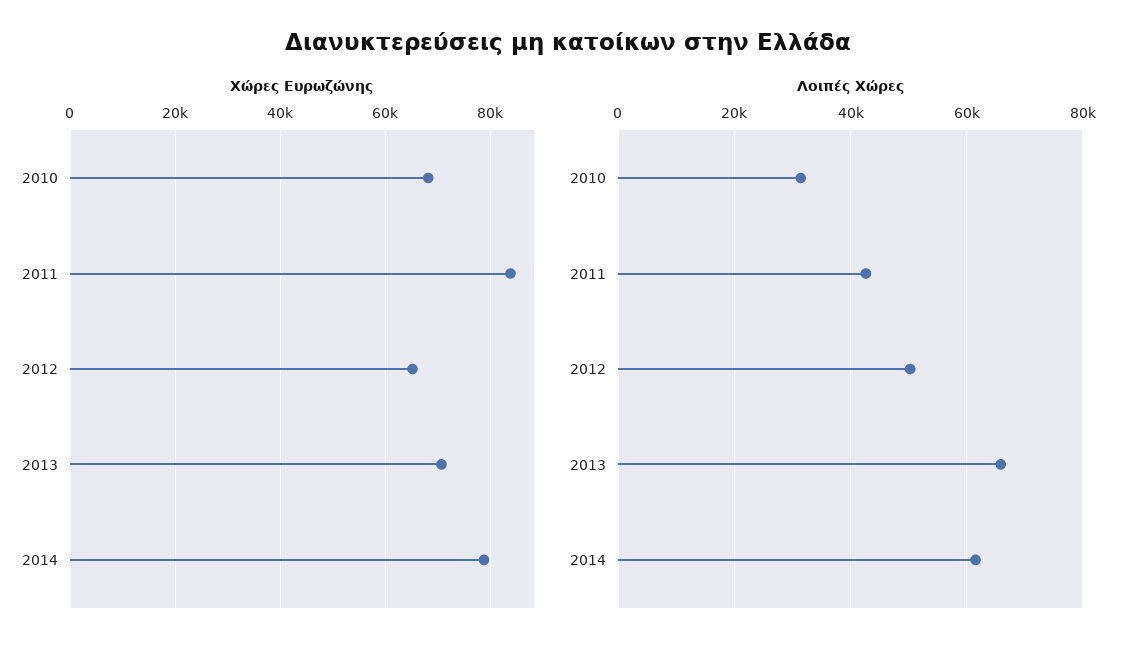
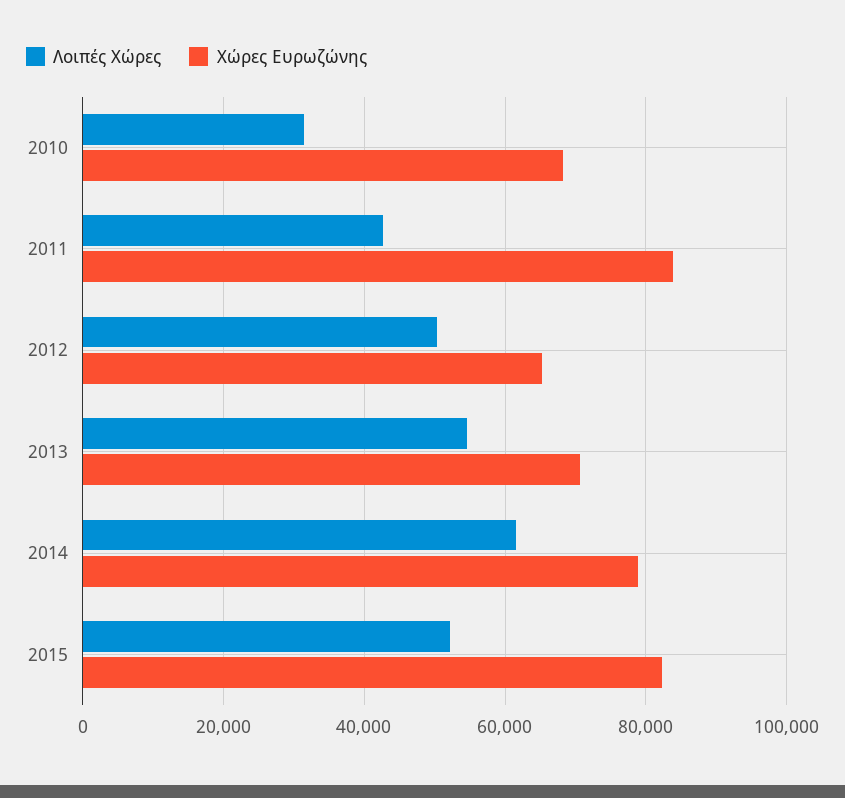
Λοιπές Χώρες, 2013: 66000 -> 54000
Λοιπές Χώρες, 2015: none -> 52000
Χώρες Ευρωζώνης, 2015: none -> 82000

